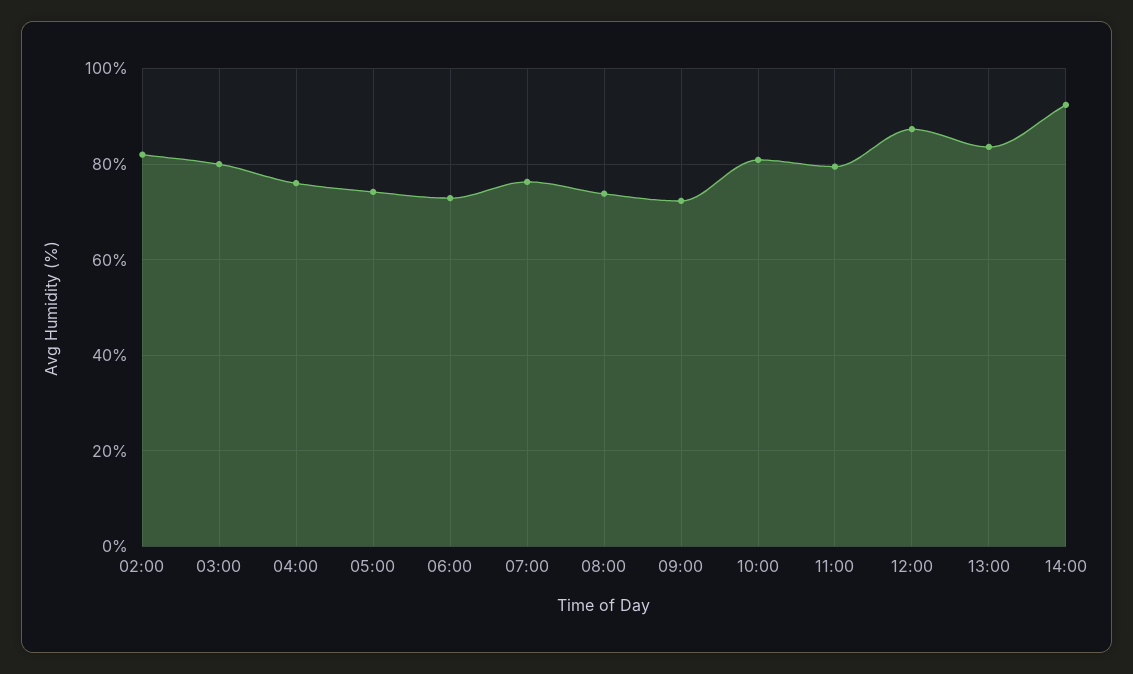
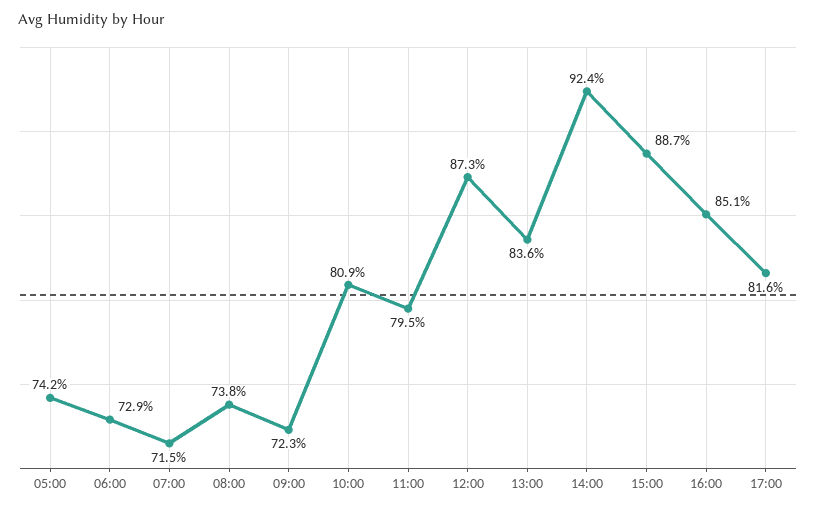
02:00: 82 -> none
03:00: 80 -> none
04:00: 76 -> none
07:00: 76 -> 71.5
15:00: none -> 88.7
16:00: none -> 85.1
17:00: none -> 81.6

